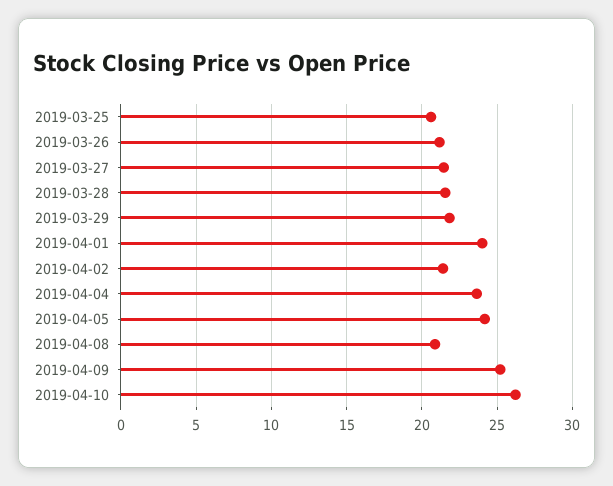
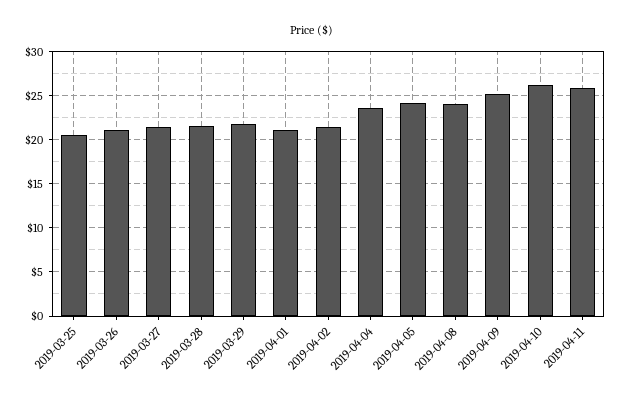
2019-04-01: 24 -> 21
2019-04-08: 21 -> 24
2019-04-11: none -> 26

